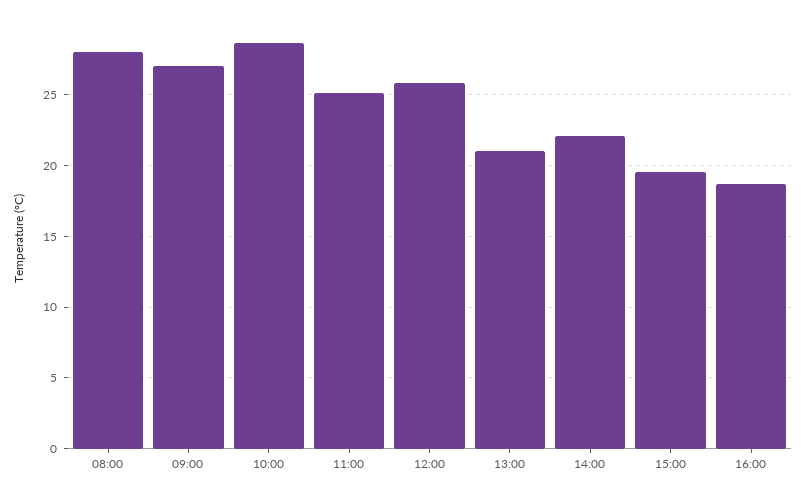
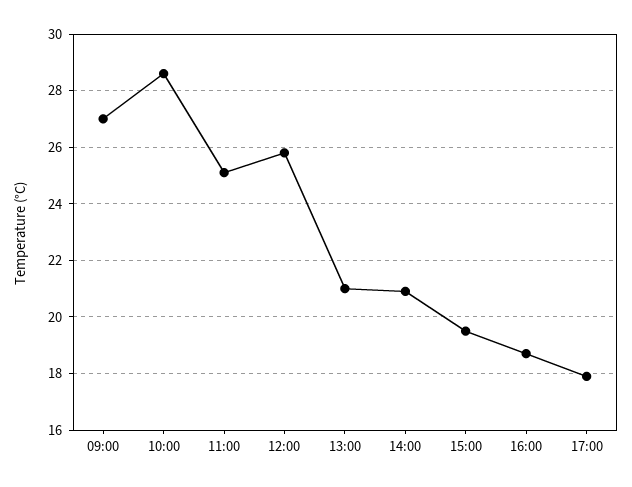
08:00: 28 -> none
14:00: 22 -> 21
17:00: none -> 18

